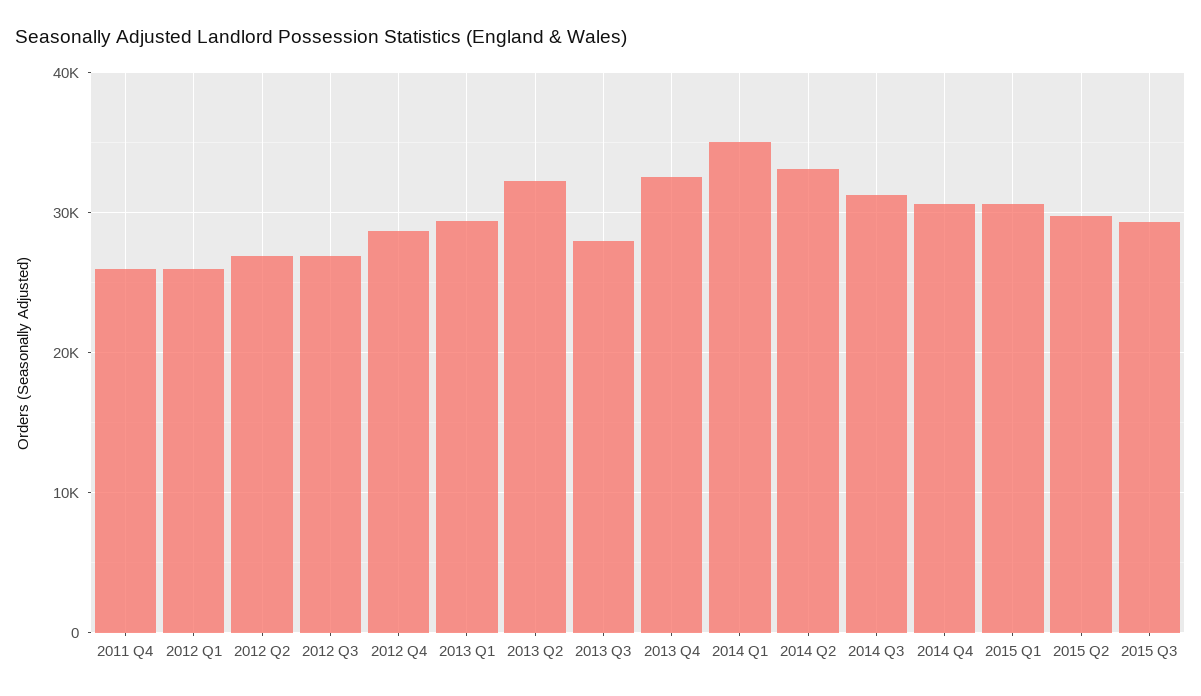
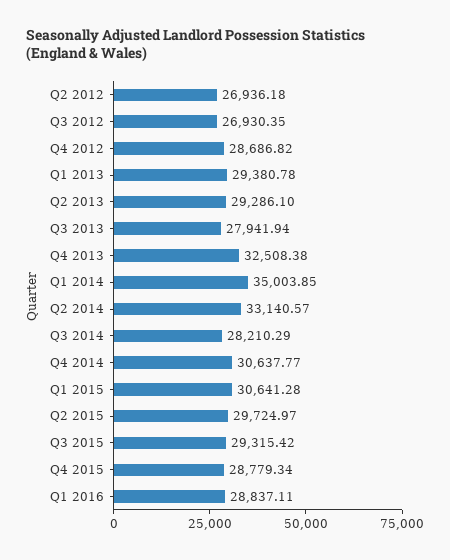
2011 Q4: 26000 -> none
2012 Q1: 26000 -> none
2013 Q2: 32000 -> 29286.1
2014 Q3: 31000 -> 28210.29
Q4 2015: none -> 28779.34
Q1 2016: none -> 28837.11

